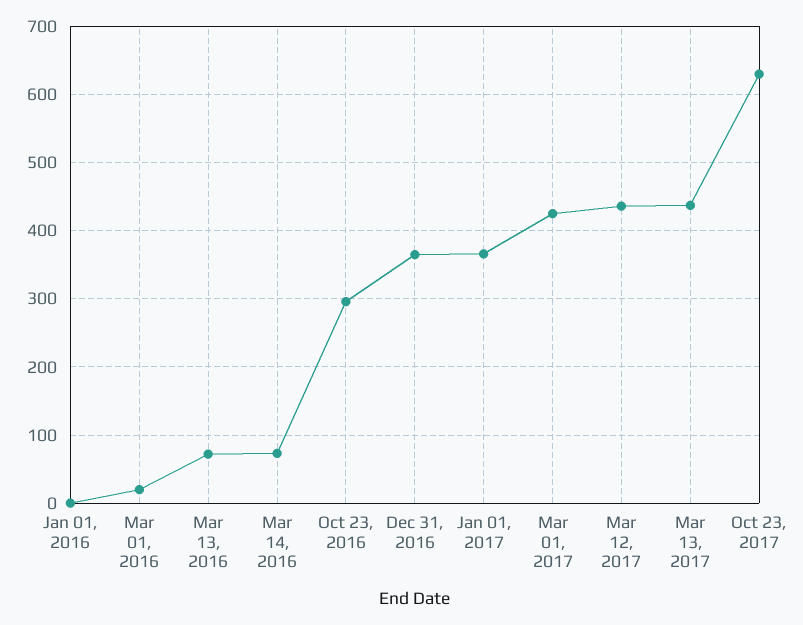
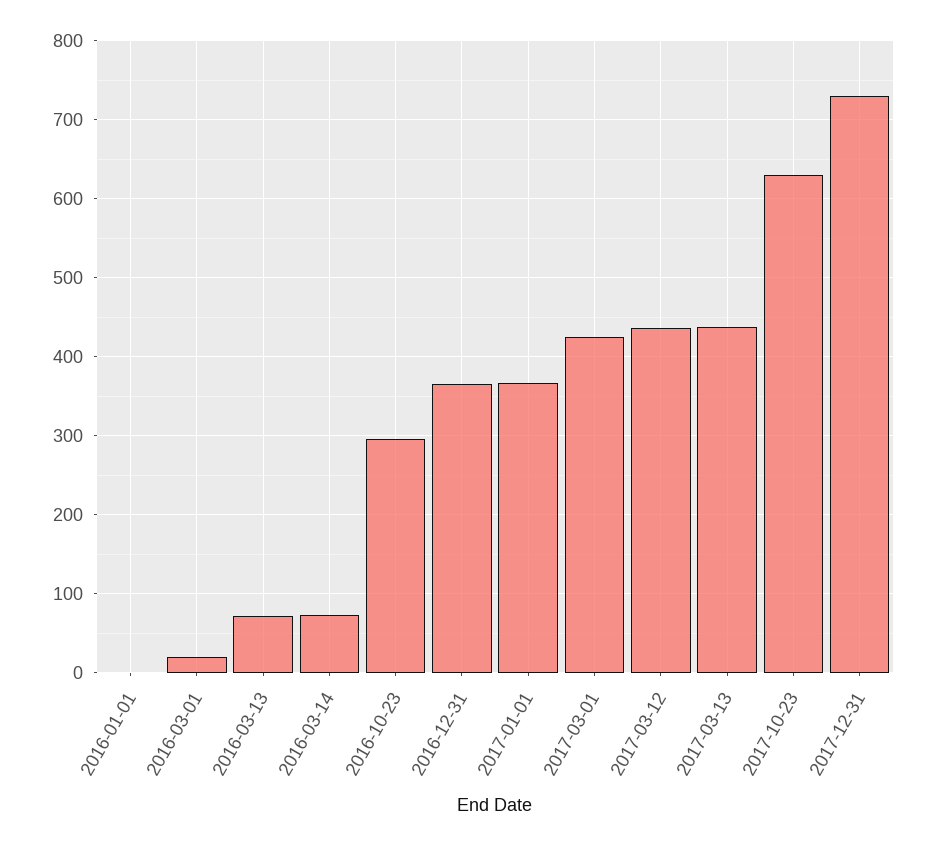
2017-12-31: none -> 730

